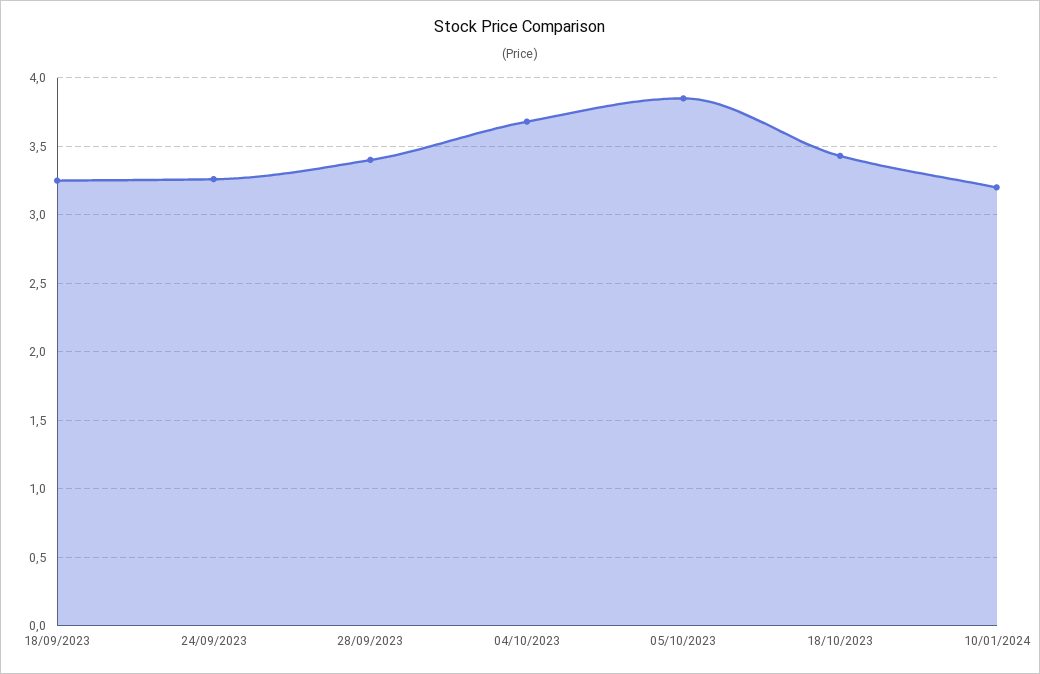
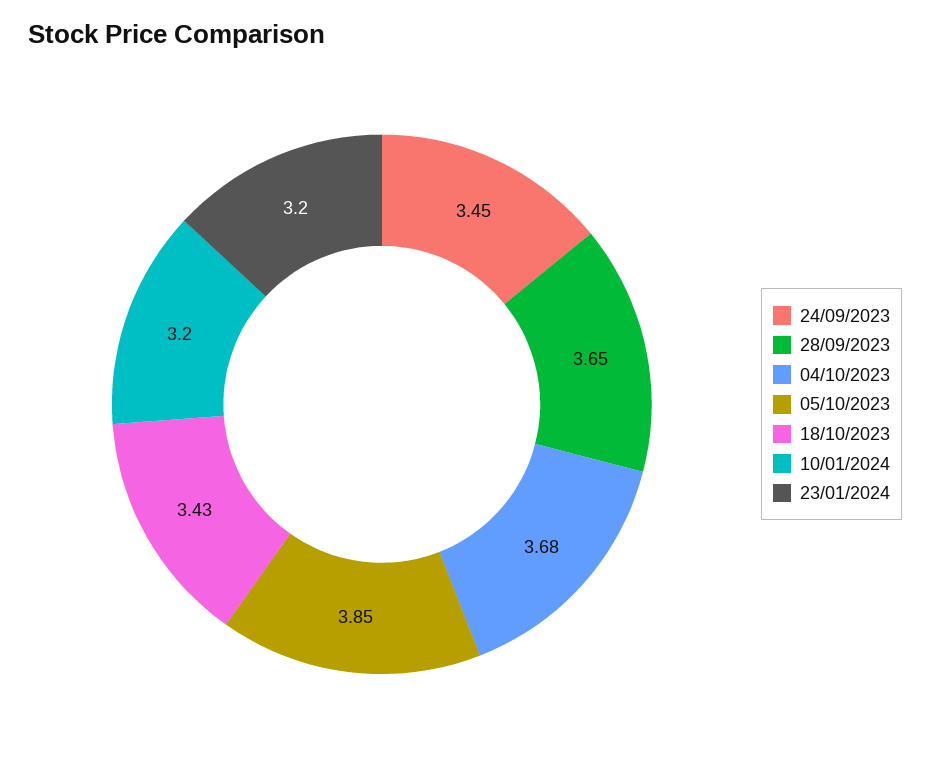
18/09/2023: 3.25 -> none
24/09/2023: 3.25 -> 3.45
28/09/2023: 3.4 -> 3.65
23/01/2024: none -> 3.2

